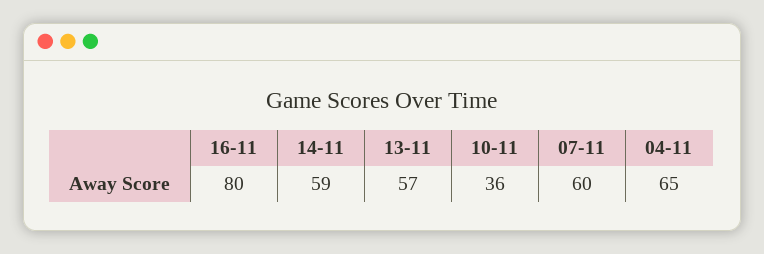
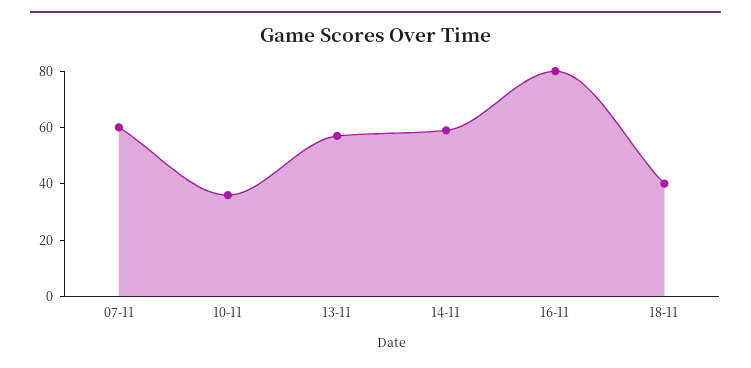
04-11: 65 -> none
18-11: none -> 40

